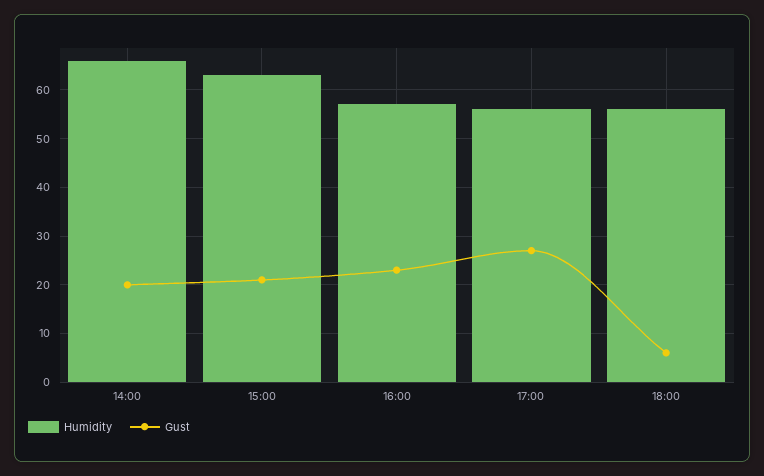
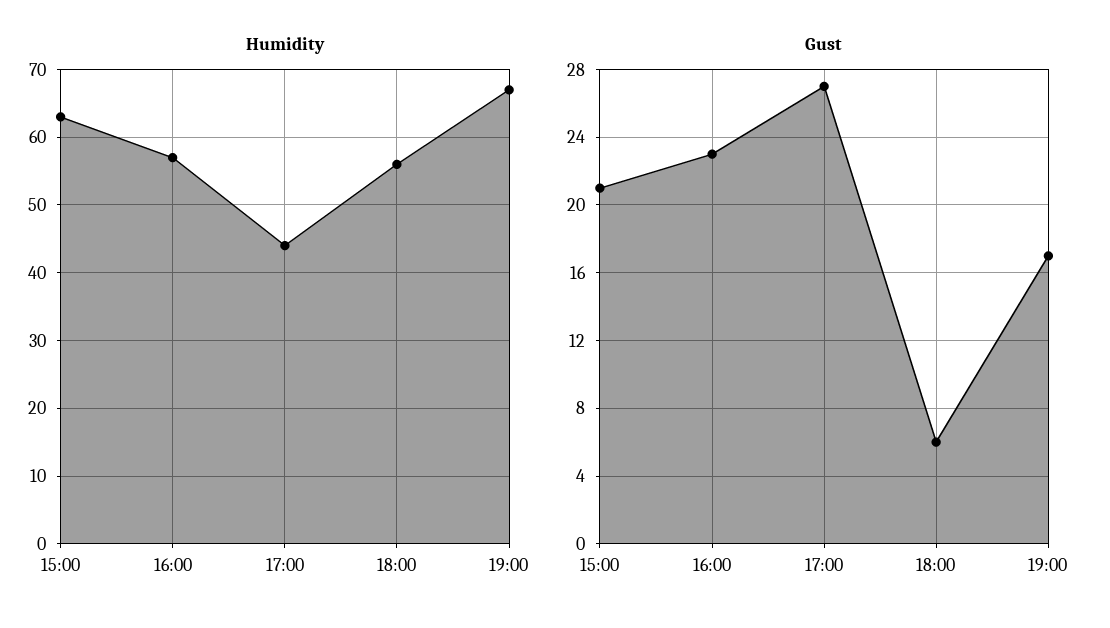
Humidity, 14:00: 65 -> none
Gust, 14:00: 20 -> none
Humidity, 17:00: 55 -> 44
Humidity, 19:00: none -> 67
Gust, 19:00: none -> 17

